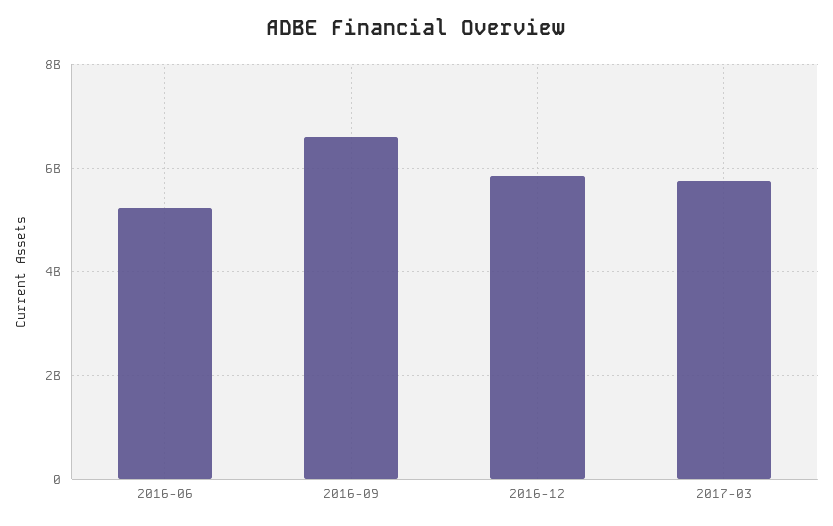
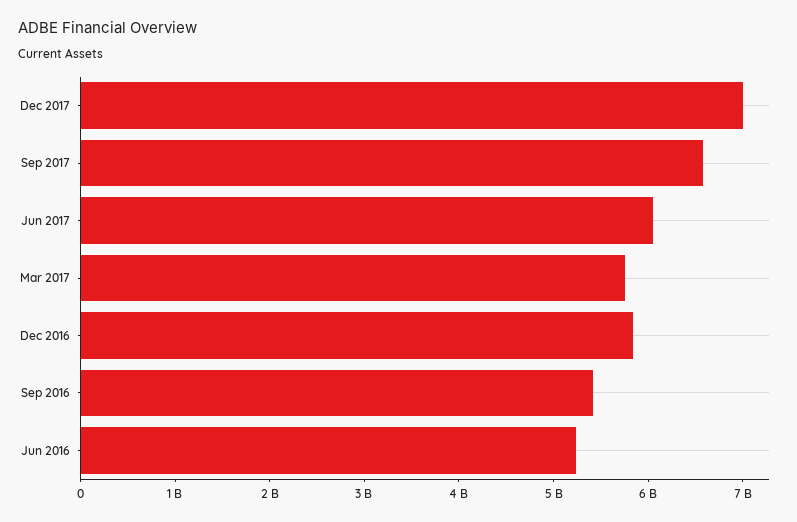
2016-09: 6600000000 -> 5400000000
Dec 2017: none -> 7000000000
Sep 2017: none -> 6600000000
Jun 2017: none -> 6000000000

